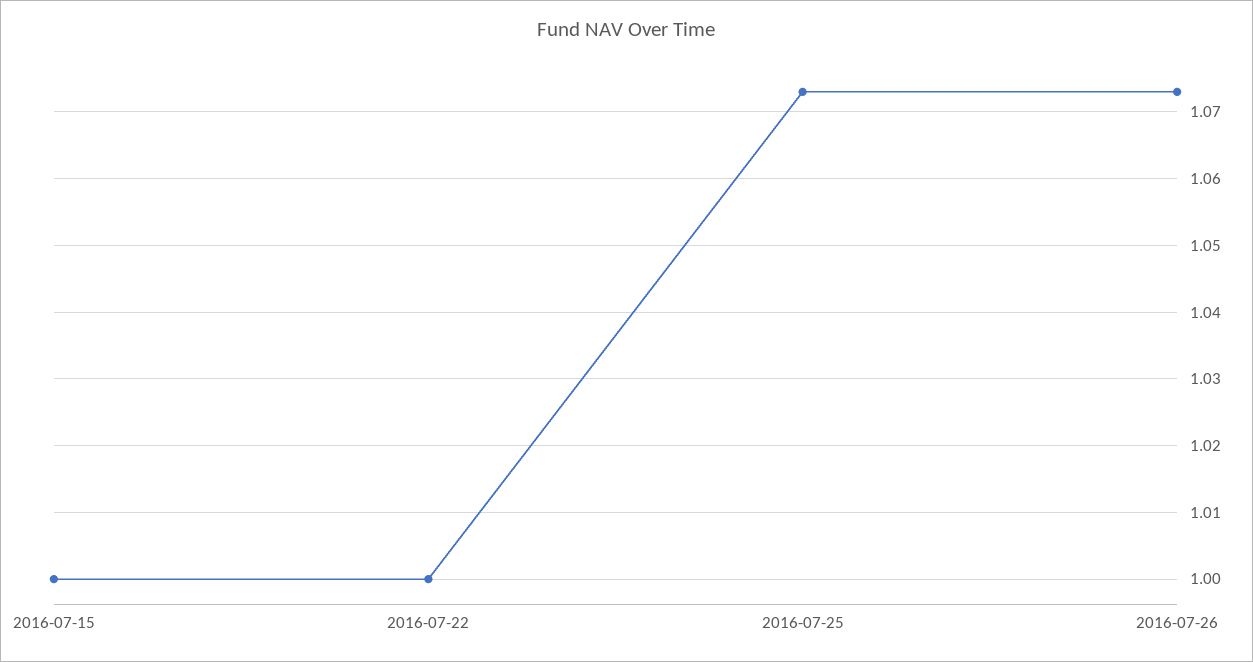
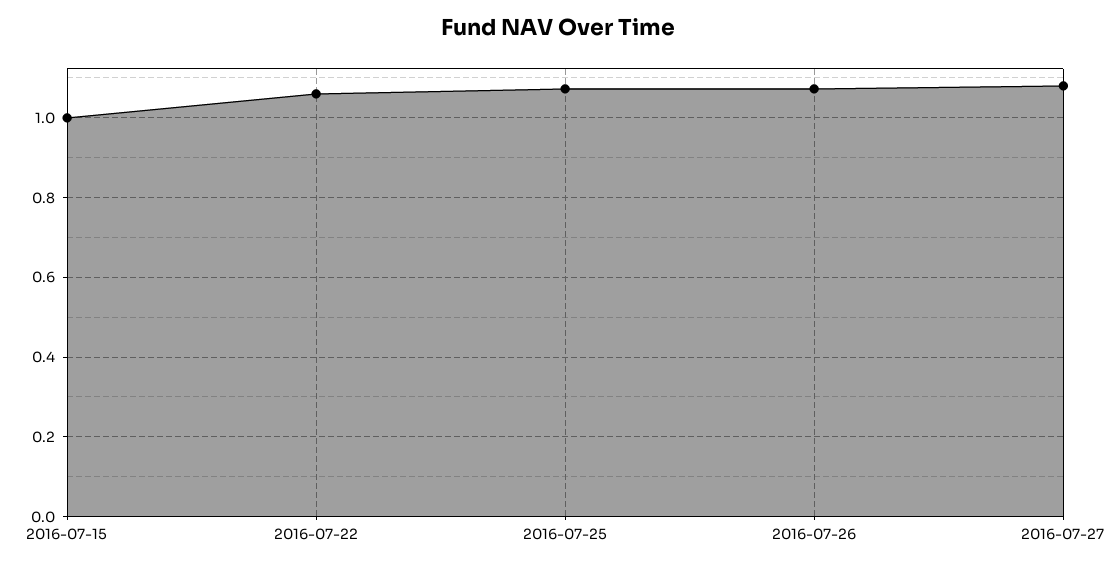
2016-07-22: 1 -> 1.06
2016-07-27: none -> 1.08

